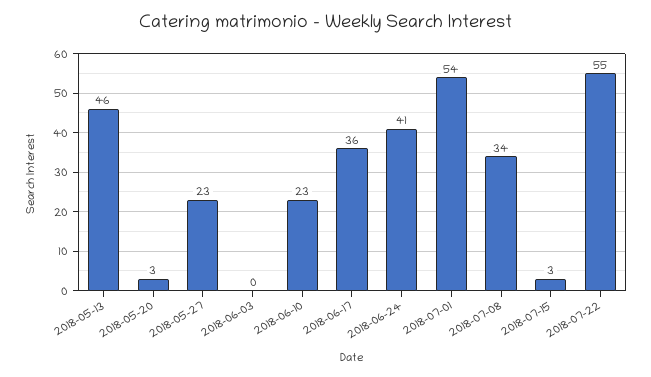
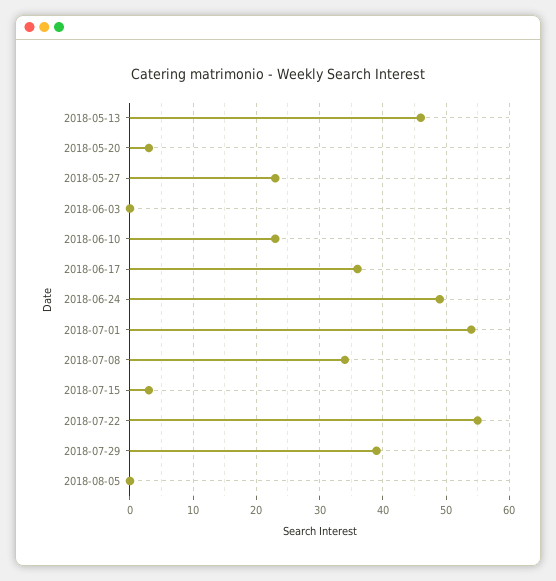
2018-06-24: 41 -> 49
2018-07-29: none -> 39
2018-08-05: none -> 0

